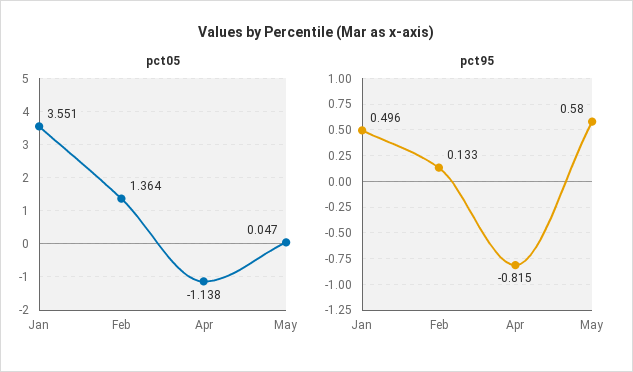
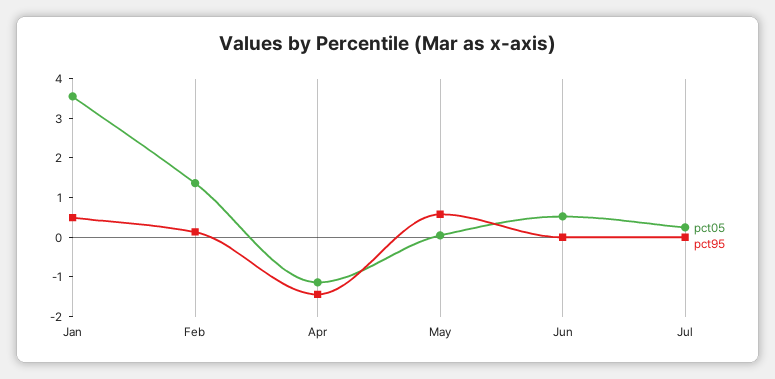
pct95, Apr: -0.815 -> -1.5
pct05, Jun: none -> 0.5
pct95, Jun: none -> 0
pct05, Jul: none -> 0.25
pct95, Jul: none -> 0

